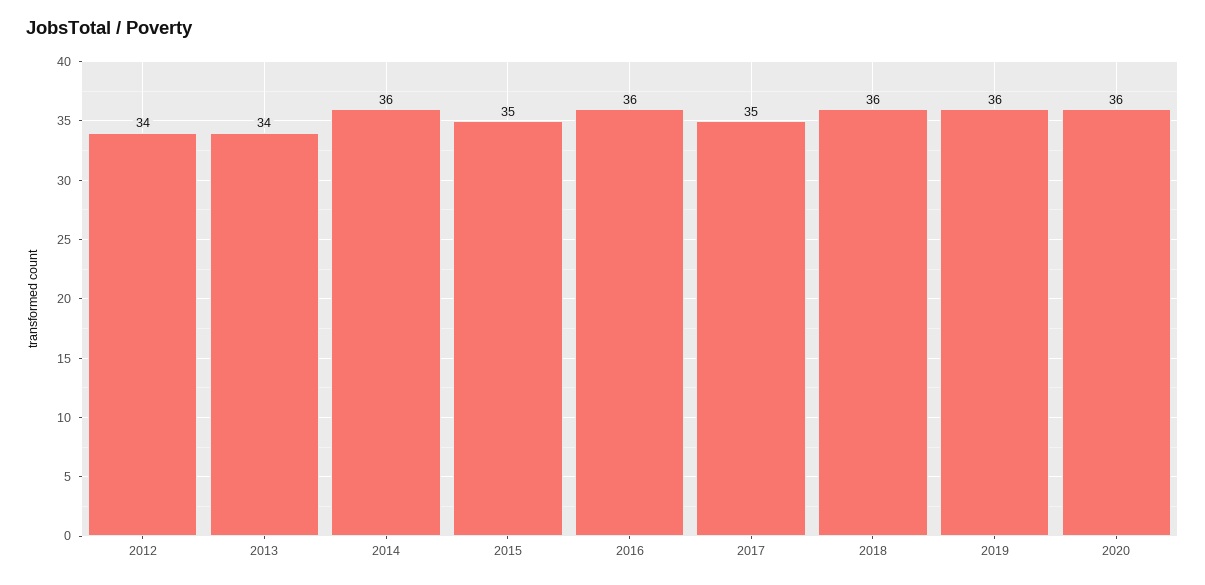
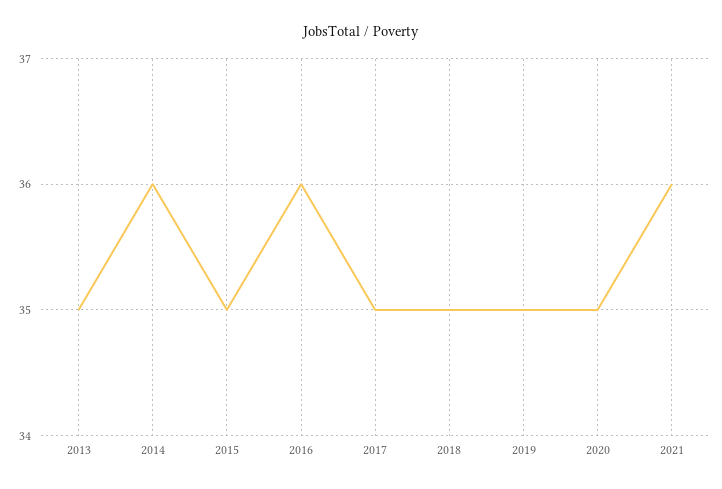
2012: 34 -> none
2013: 34 -> 35
2018: 36 -> 35
2019: 36 -> 35
2020: 36 -> 35
2021: none -> 36

